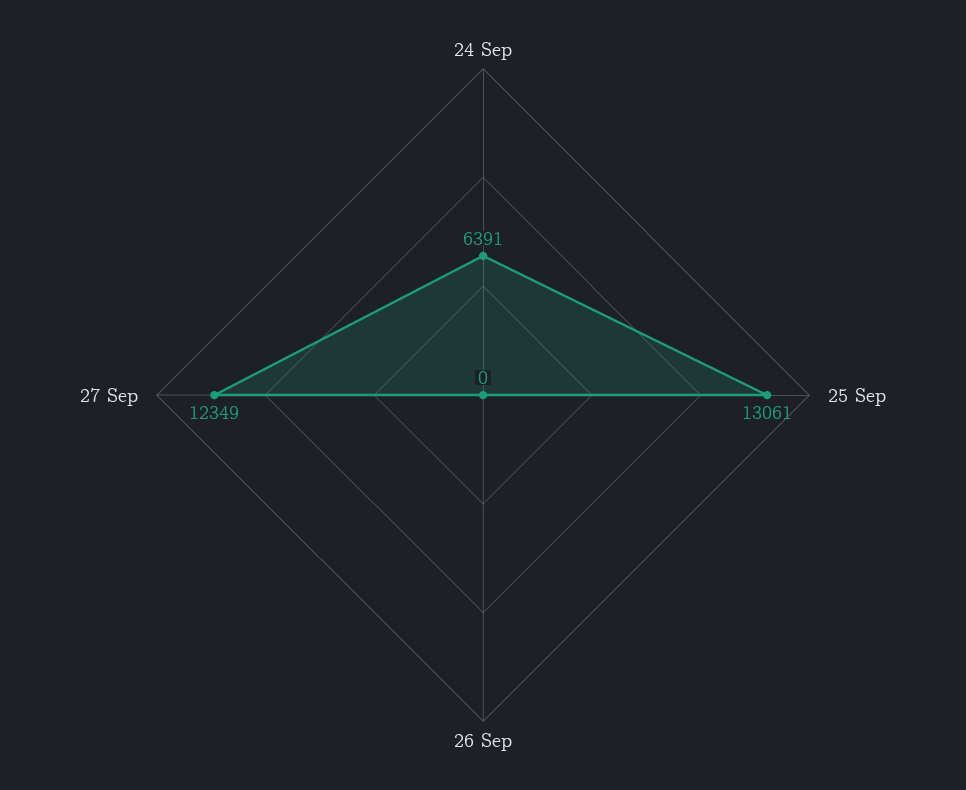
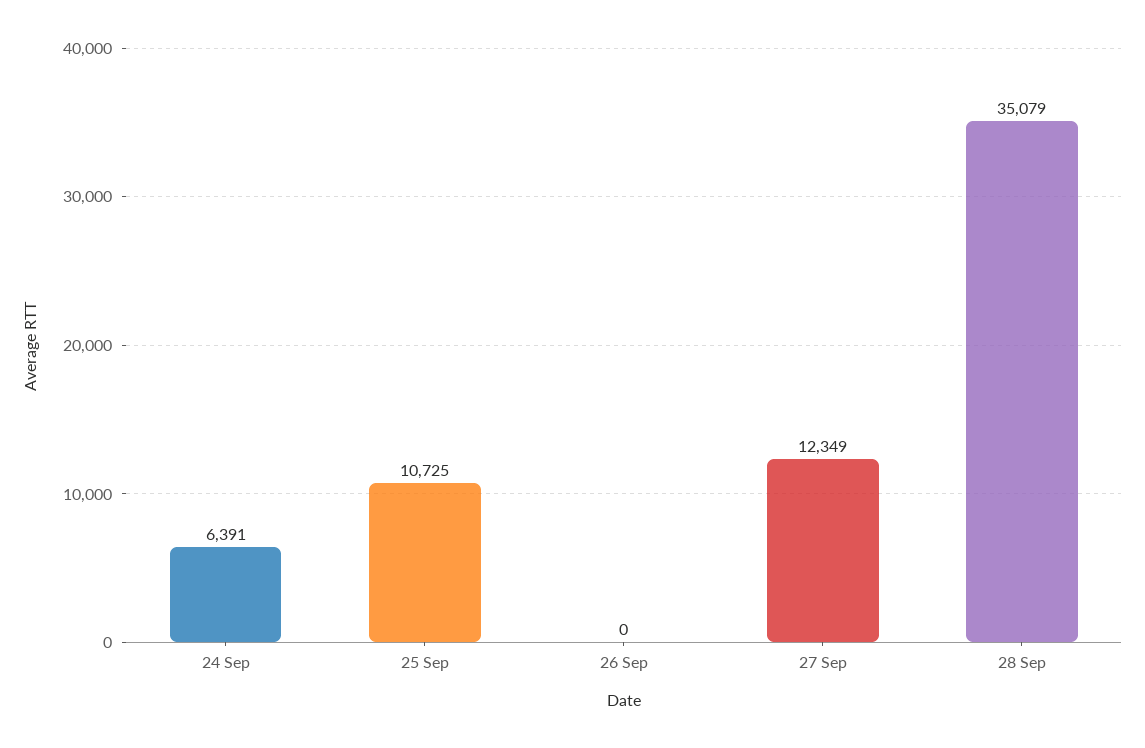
25 Sep: 13061 -> 10725
28 Sep: none -> 35079

